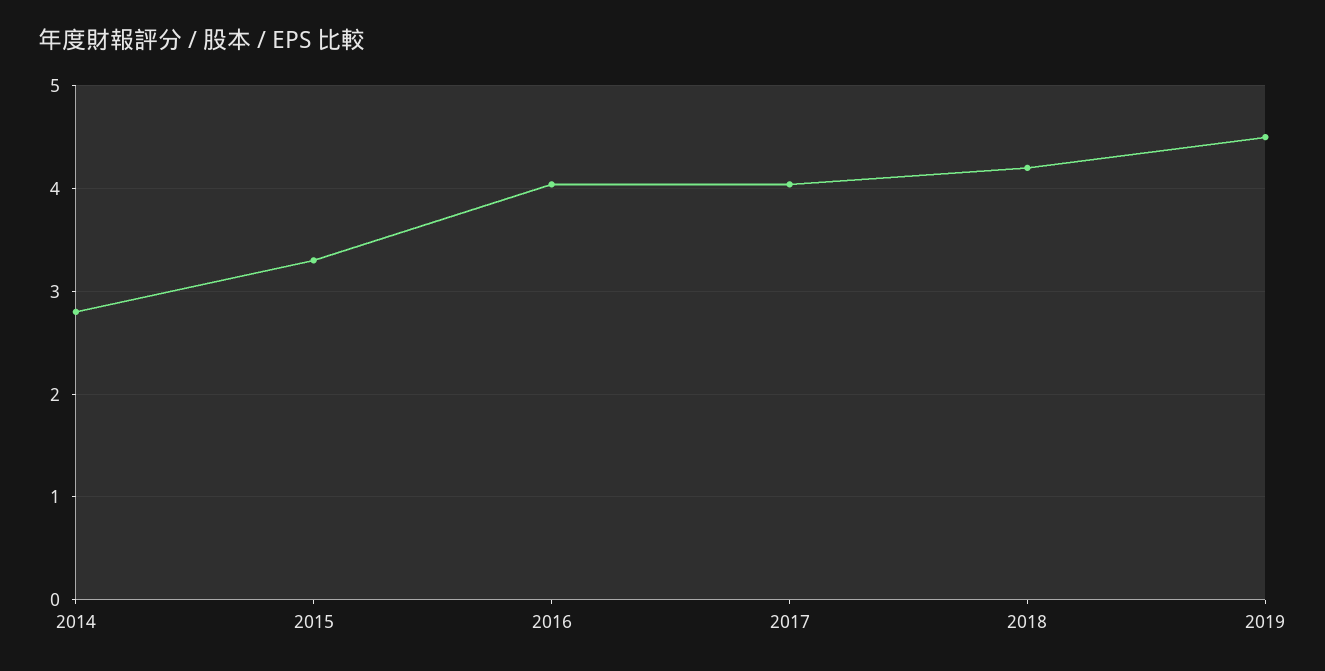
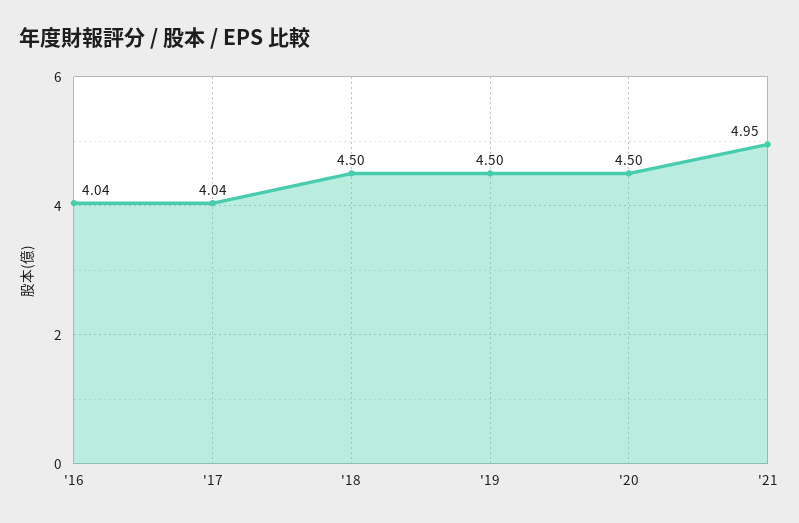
2014: 2.8 -> none
2015: 3.3 -> none
2018: 4.2 -> 4.5
'20: none -> 4.5
'21: none -> 4.95

